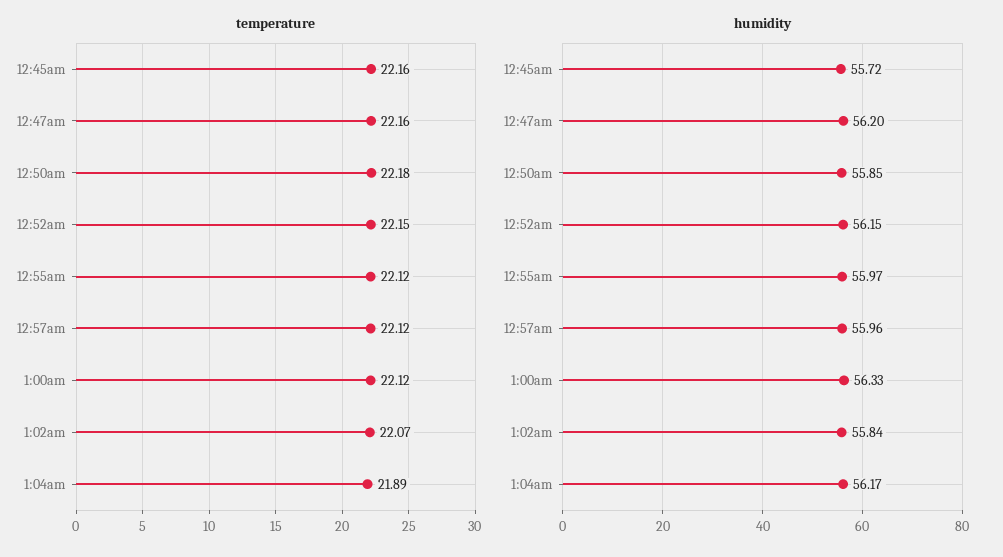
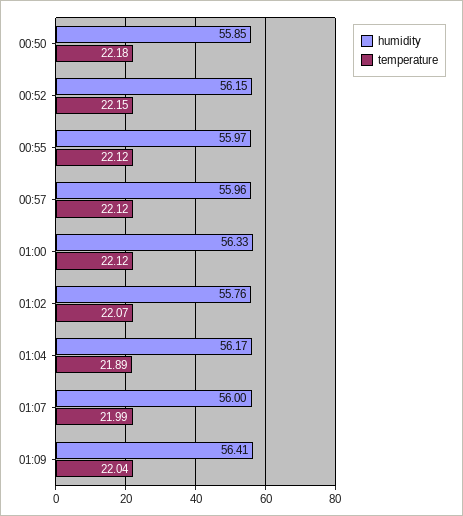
temperature, 12:45am: 22.16 -> none
temperature, 12:47am: 22.16 -> none
humidity, 12:45am: 55.72 -> none
humidity, 12:47am: 56.2 -> none
humidity, 1:02am: 55.84 -> 55.76
humidity, 01:07: none -> 56
temperature, 01:07: none -> 21.99
humidity, 01:09: none -> 56.41
temperature, 01:09: none -> 22.04

